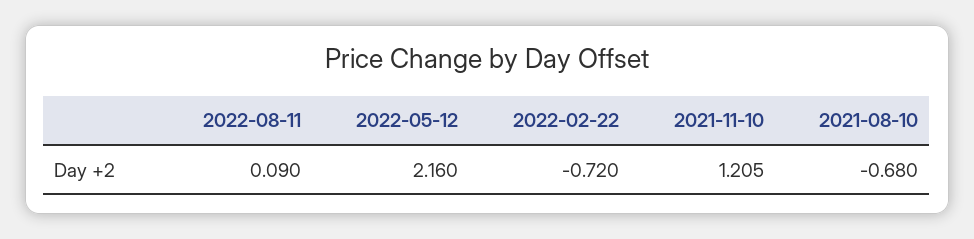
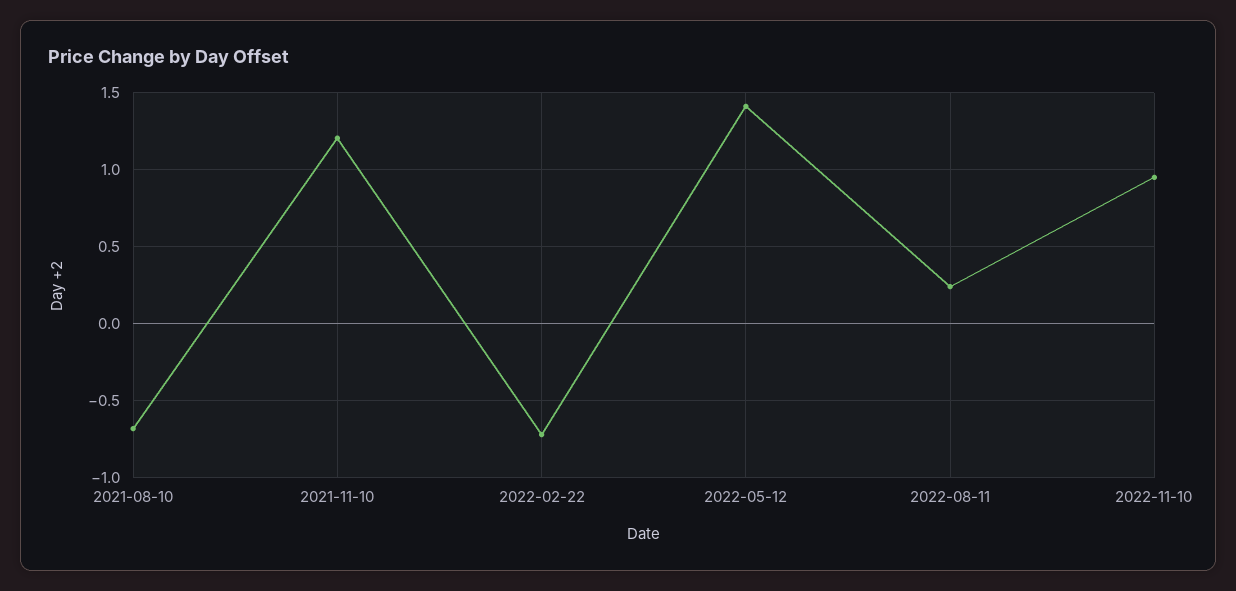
2022-08-11: 0.09 -> 0.25
2022-05-12: 2.16 -> 1.4
2022-11-10: none -> 0.95

